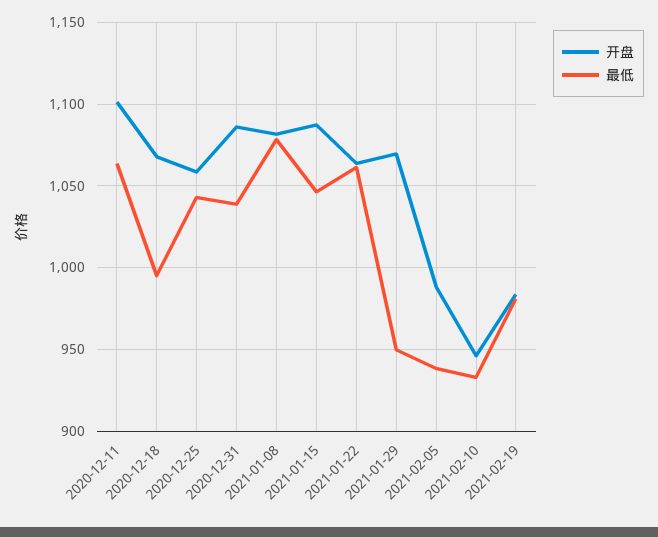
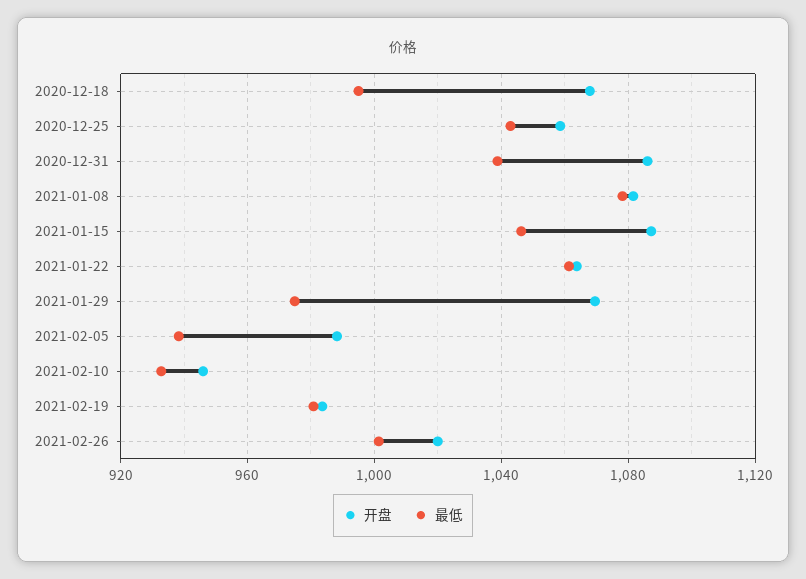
开盘, 2020-12-11: 1100 -> none
最低, 2020-12-11: 1065 -> none
最低, 2021-01-29: 950 -> 975
开盘, 2021-02-26: none -> 1020
最低, 2021-02-26: none -> 1000

